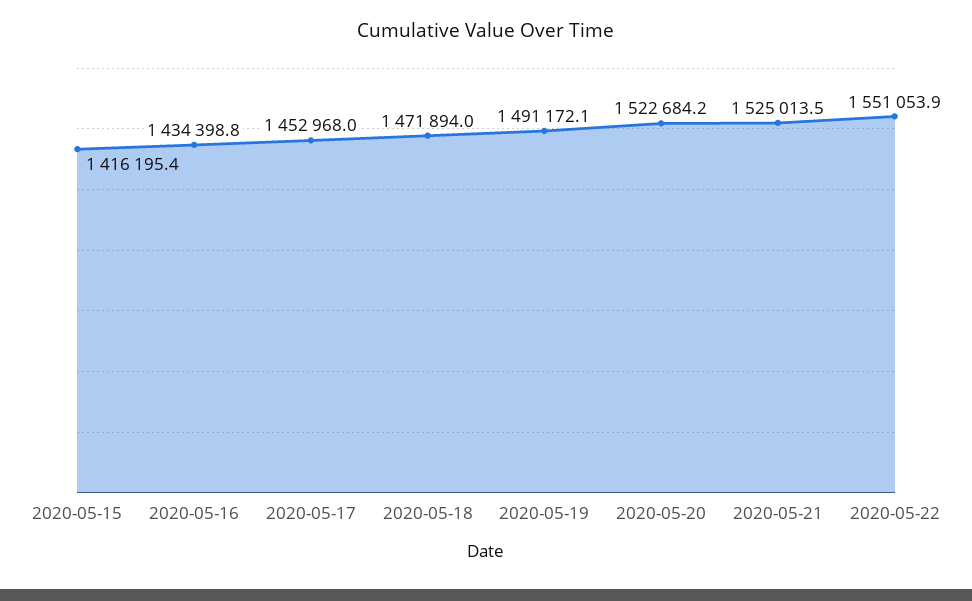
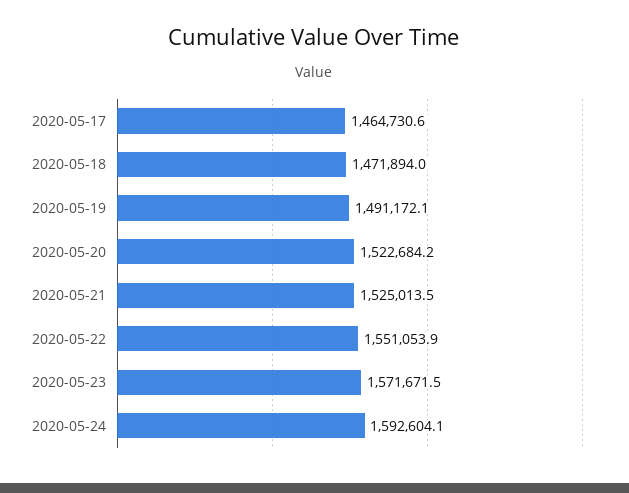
2020-05-15: 1416195.4 -> none
2020-05-16: 1434398.8 -> none
2020-05-17: 1452968 -> 1464730.6
2020-05-23: none -> 1571671.5
2020-05-24: none -> 1592604.1

